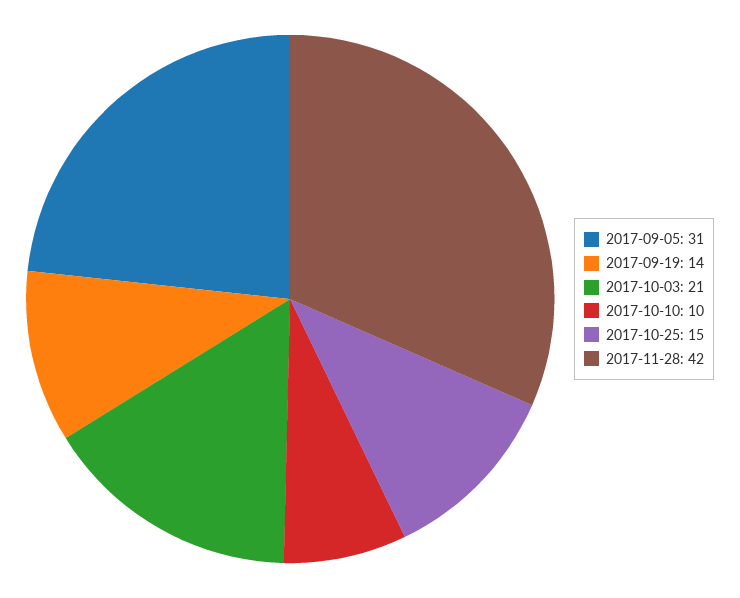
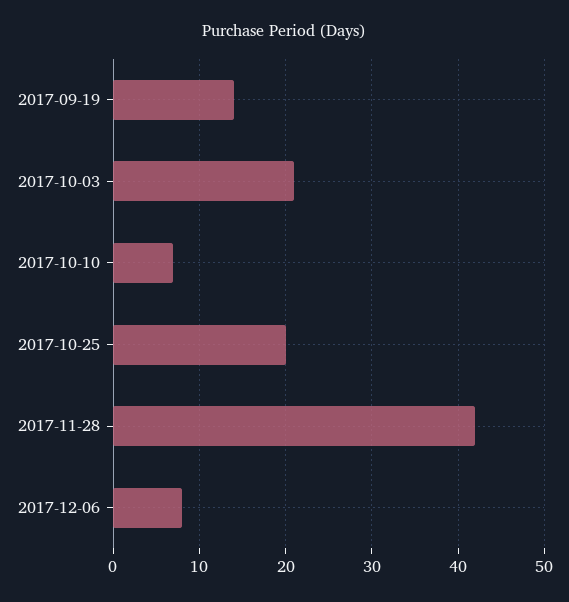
2017-09-05: 31 -> none
2017-10-10: 10 -> 7
2017-10-25: 15 -> 20
2017-12-06: none -> 8

